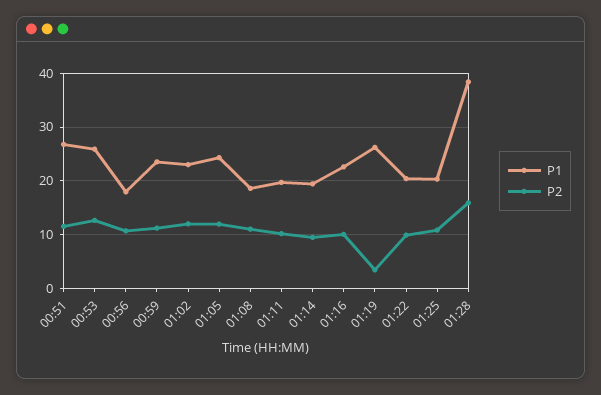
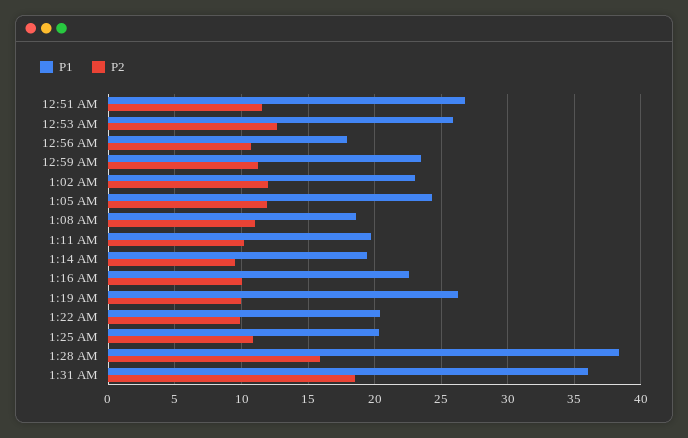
P2, 01:19: 4 -> 10
P1, 1:31 AM: none -> 36
P2, 1:31 AM: none -> 18.5

